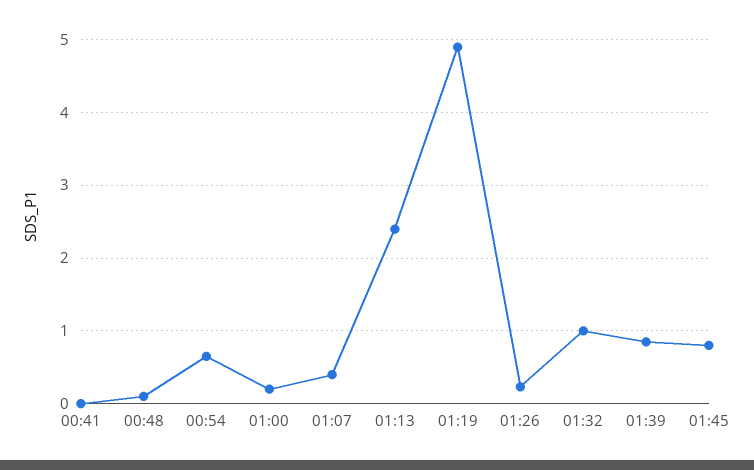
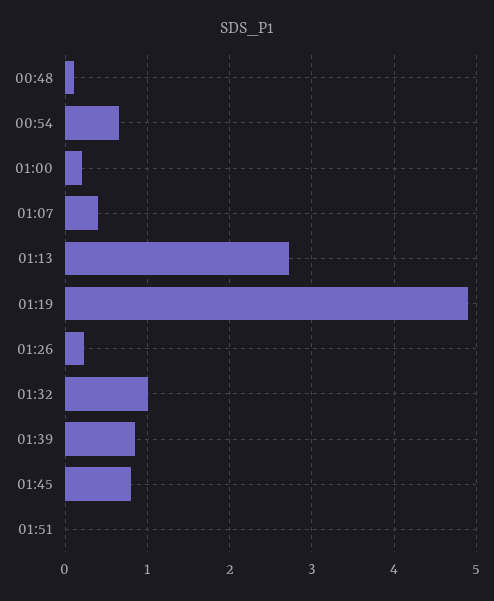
00:41: 0 -> none
01:13: 2.4 -> 2.7
01:51: none -> 0

